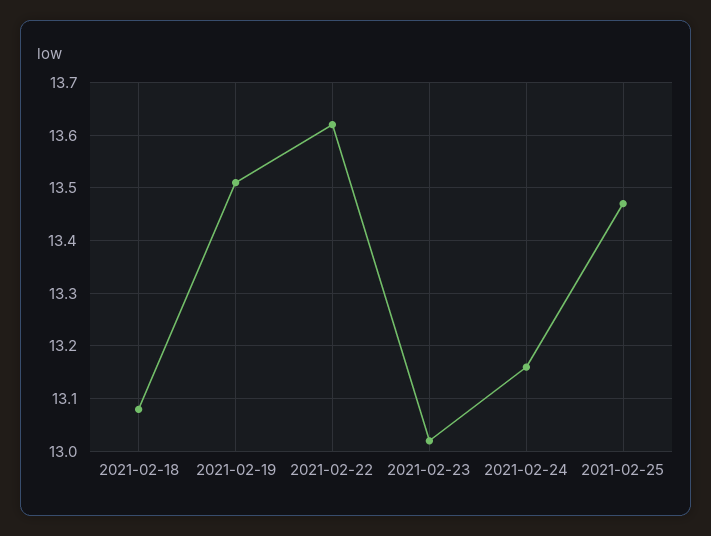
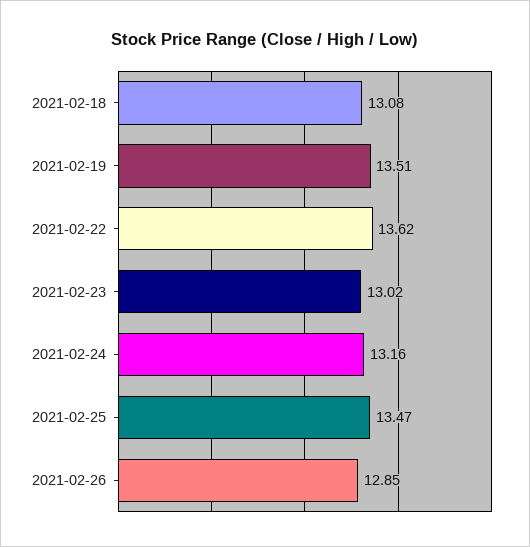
2021-02-26: none -> 12.85

